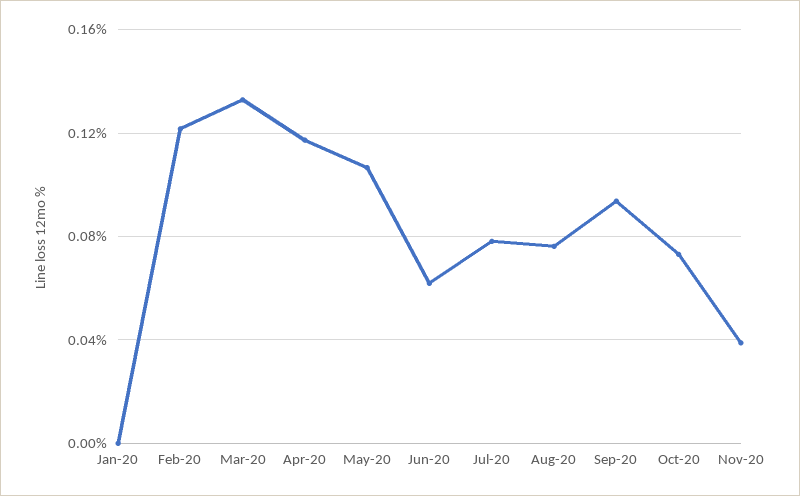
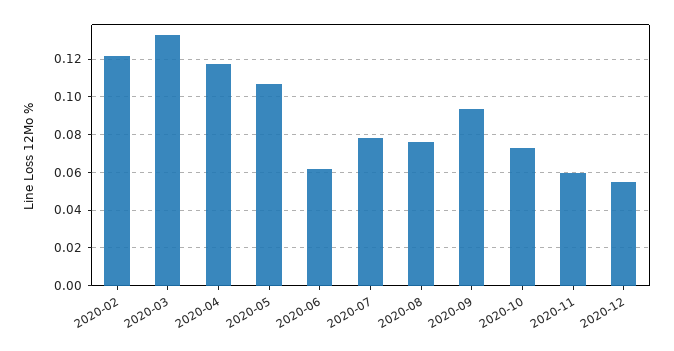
Jan-20: 0 -> none
Nov-20: 0.04 -> 0.06
2020-12: none -> 0.055

